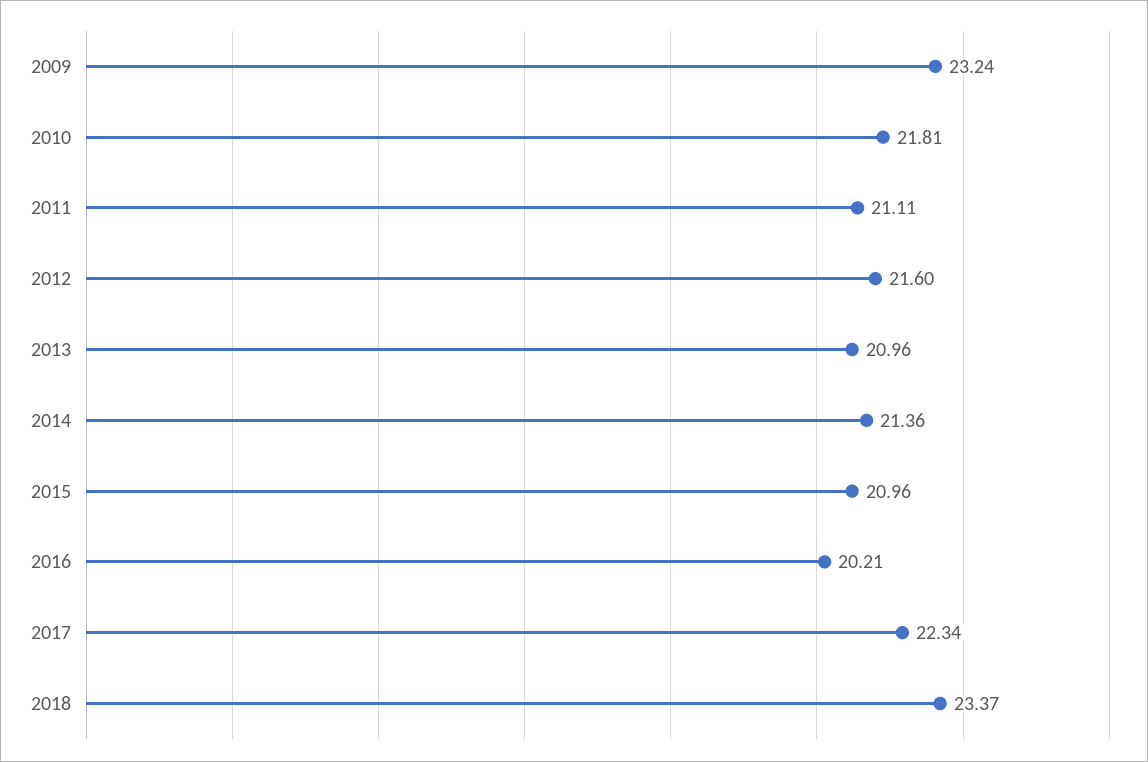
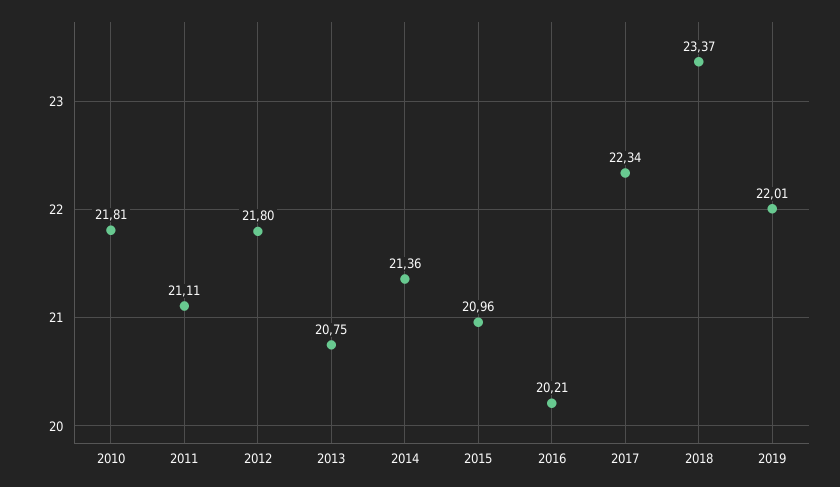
2009: 23.24 -> none
2012: 21.6 -> 21.8
2013: 20.96 -> 20.75
2019: none -> 22.01

